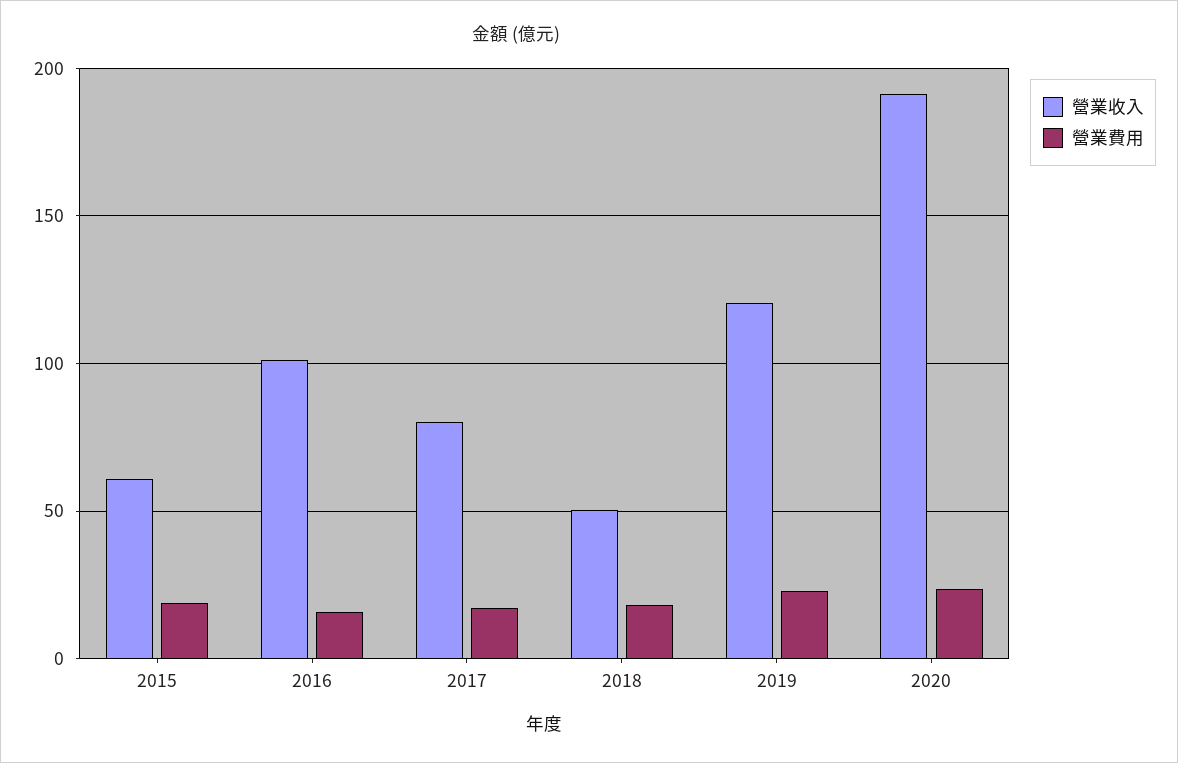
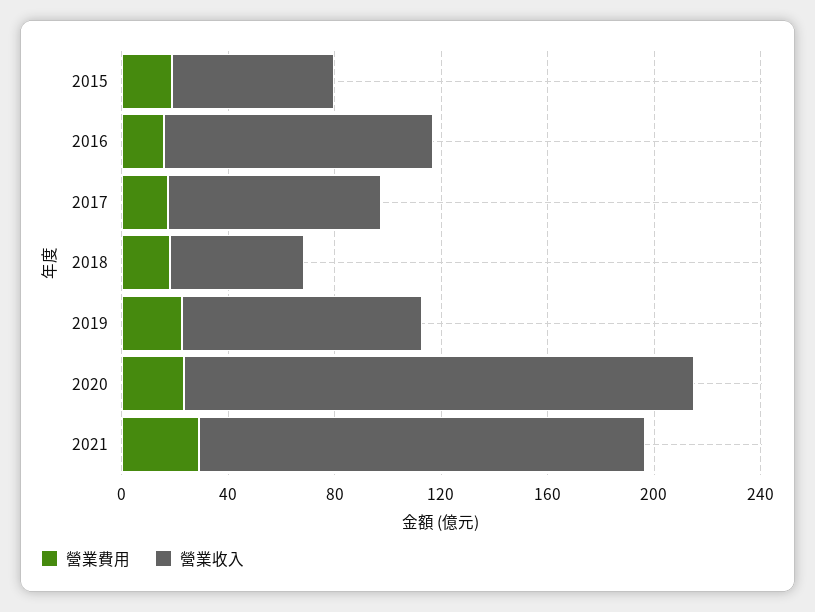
營業收入, 2019: 120 -> 90
營業費用, 2021: none -> 30
營業收入, 2021: none -> 170

